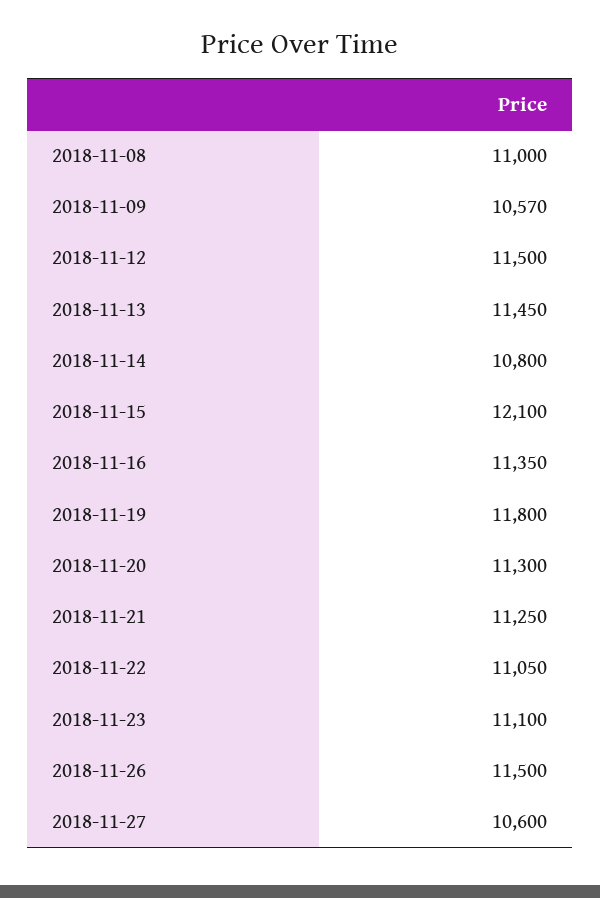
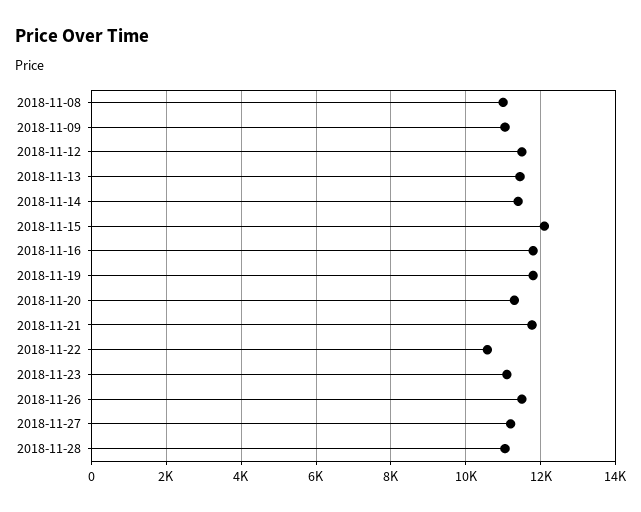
2018-11-09: 10570 -> 11000
2018-11-14: 10800 -> 11400
2018-11-16: 11350 -> 11800
2018-11-21: 11250 -> 11800
2018-11-22: 11050 -> 10600
2018-11-27: 10600 -> 11200
2018-11-28: none -> 11000

